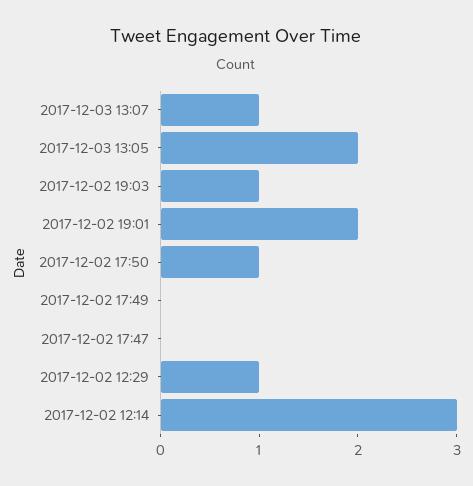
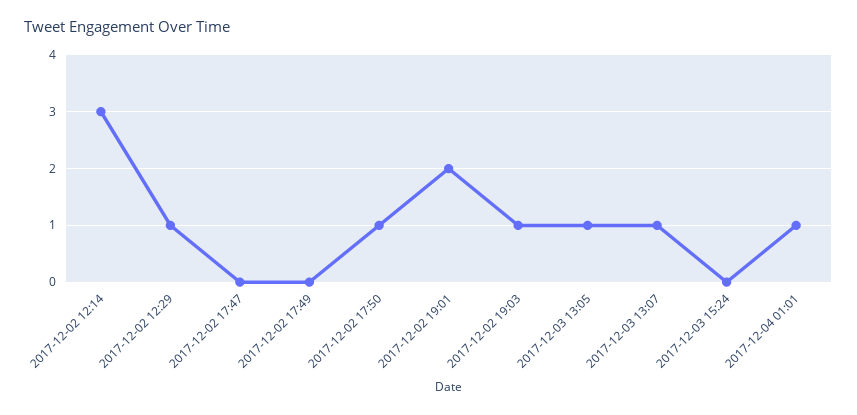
2017-12-03 13:05: 2 -> 1
2017-12-03 15:24: none -> 0
2017-12-04 01:01: none -> 1

